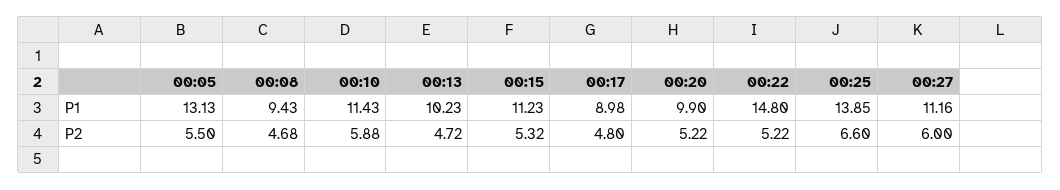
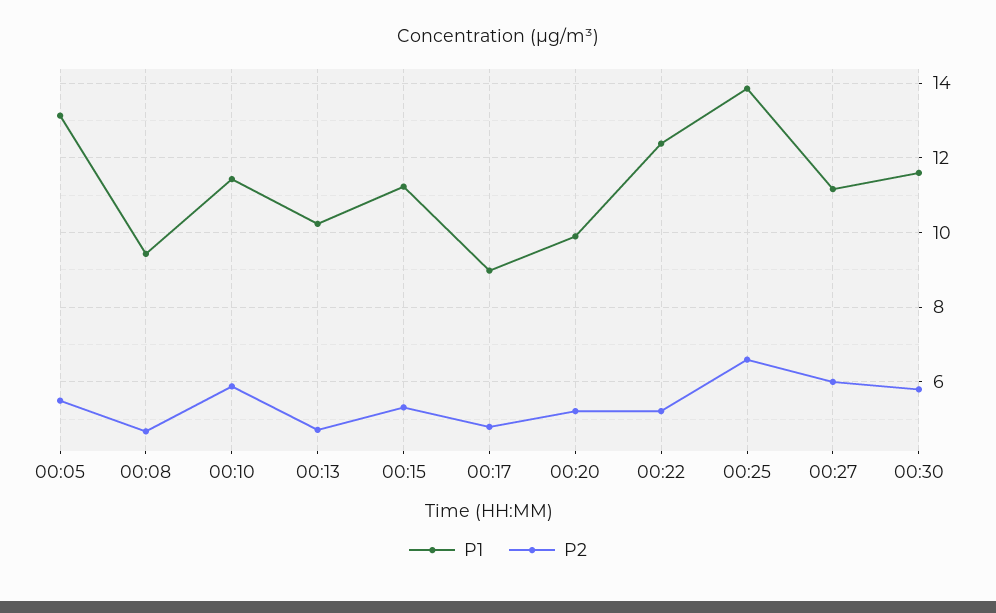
P1, 00:22: 14.8 -> 12.4
P1, 00:30: none -> 11.6
P2, 00:30: none -> 5.8

